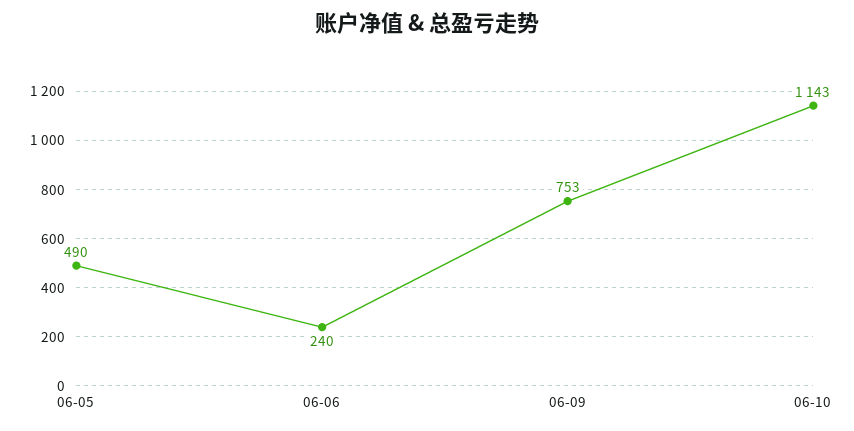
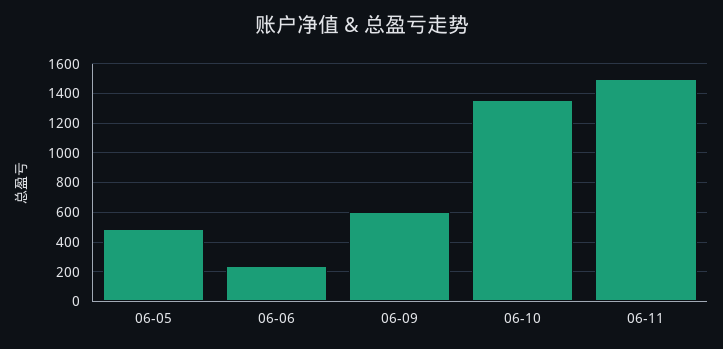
06-09: 753 -> 600
06-10: 1143 -> 1350
06-11: none -> 1500

